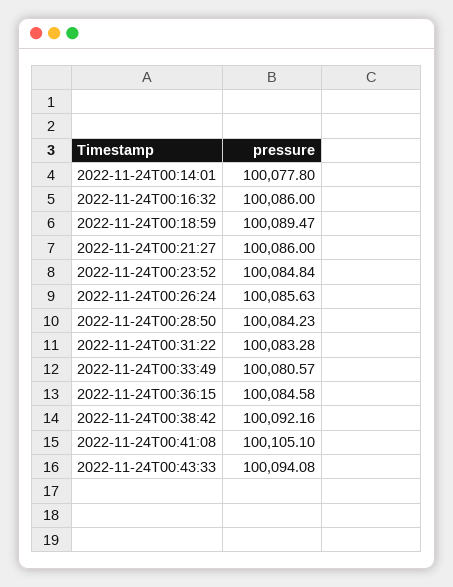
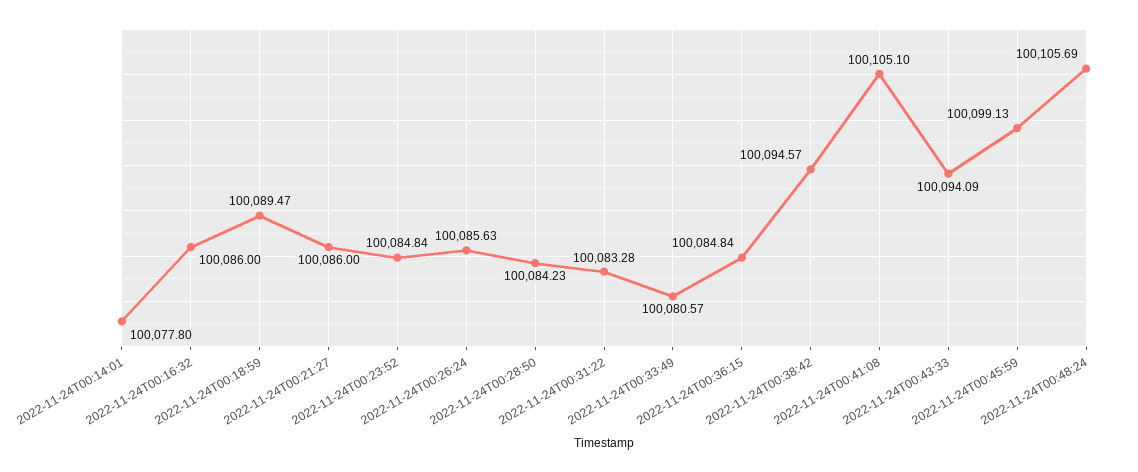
2022-11-24T00:36:15: 100084.58 -> 100084.84
2022-11-24T00:38:42: 100092.16 -> 100094.57
2022-11-24T00:43:33: 100094.08 -> 100094.09
2022-11-24T00:45:59: none -> 100099.13
2022-11-24T00:48:24: none -> 100105.69

